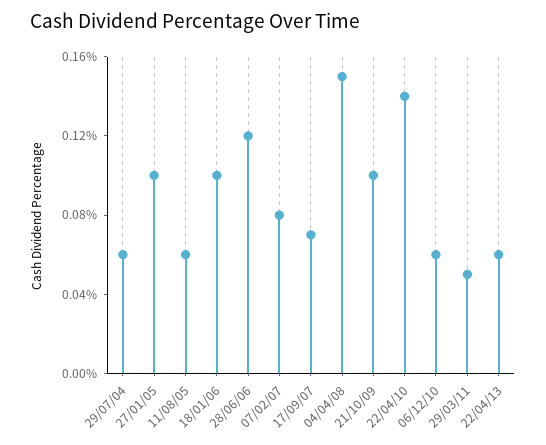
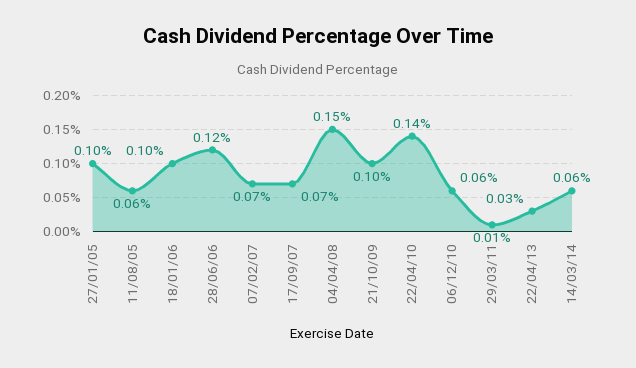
29/07/04: 0.06 -> none
07/02/07: 0.08 -> 0.07
29/03/11: 0.05 -> 0.01
22/04/13: 0.06 -> 0.03
14/03/14: none -> 0.06

